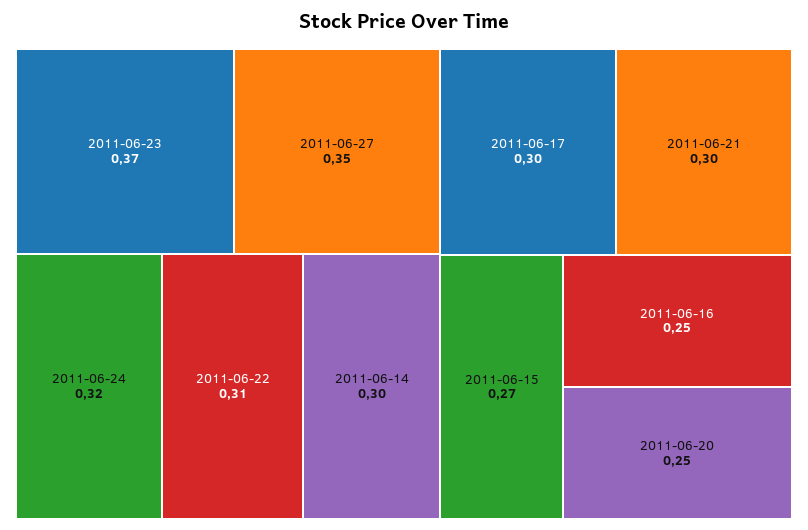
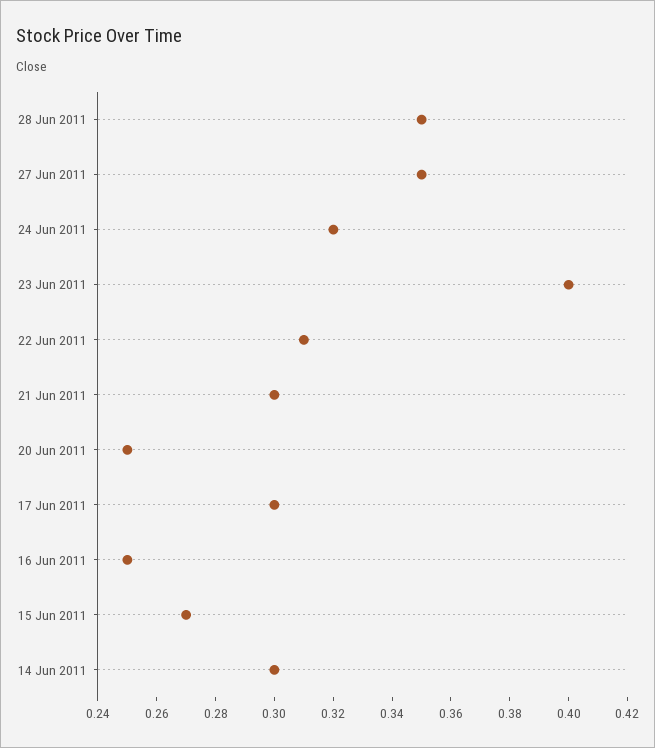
2011-06-23: 0.37 -> 0.4
28 Jun 2011: none -> 0.35

